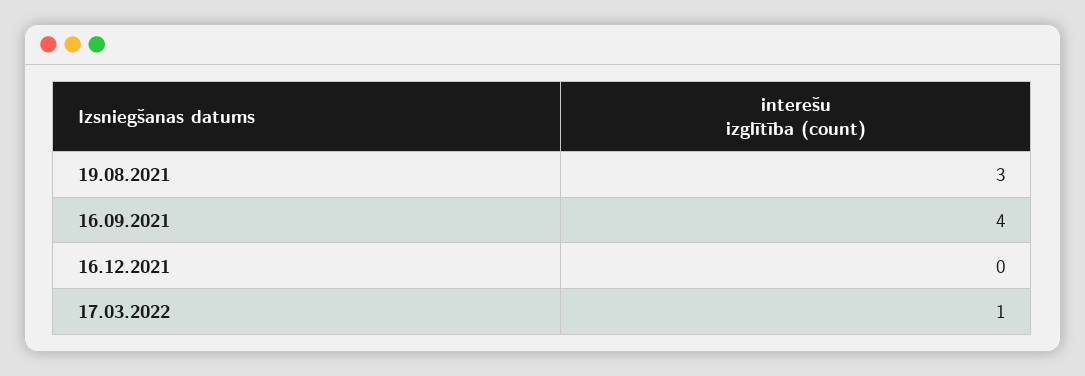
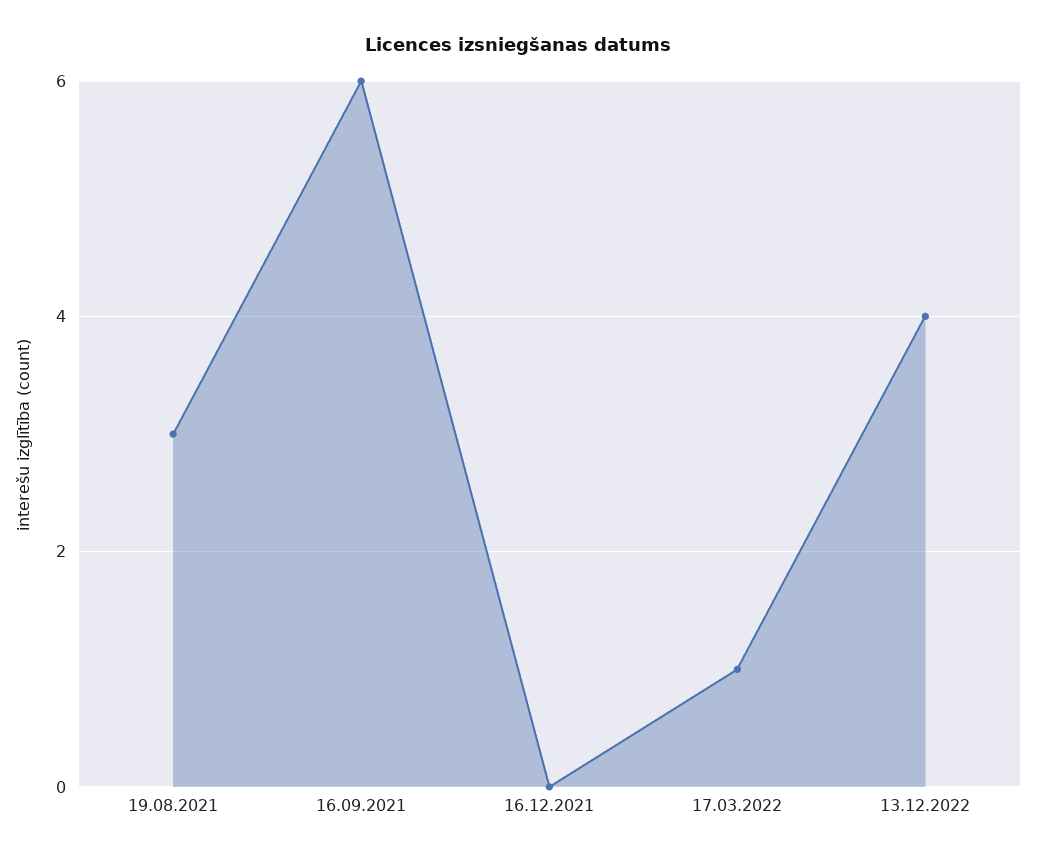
16.09.2021: 4 -> 6
13.12.2022: none -> 4

